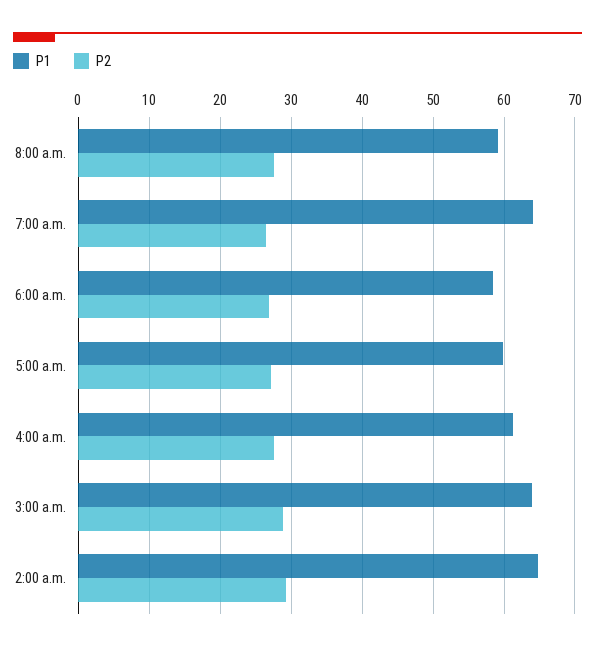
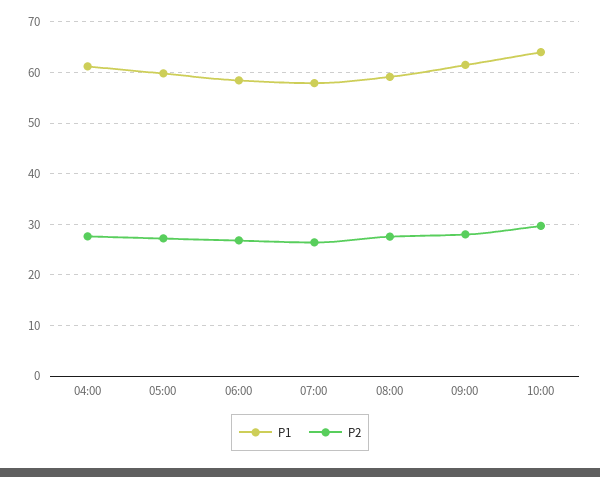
P1, 7:00 a.m.: 64 -> 58
P1, 3:00 a.m.: 64 -> none
P2, 3:00 a.m.: 29 -> none
P1, 2:00 a.m.: 65 -> none
P2, 2:00 a.m.: 29 -> none
P1, 09:00: none -> 62
P2, 09:00: none -> 28
P1, 10:00: none -> 64
P2, 10:00: none -> 30

